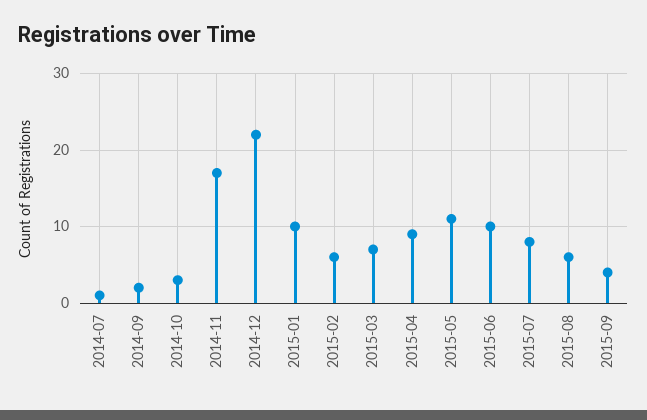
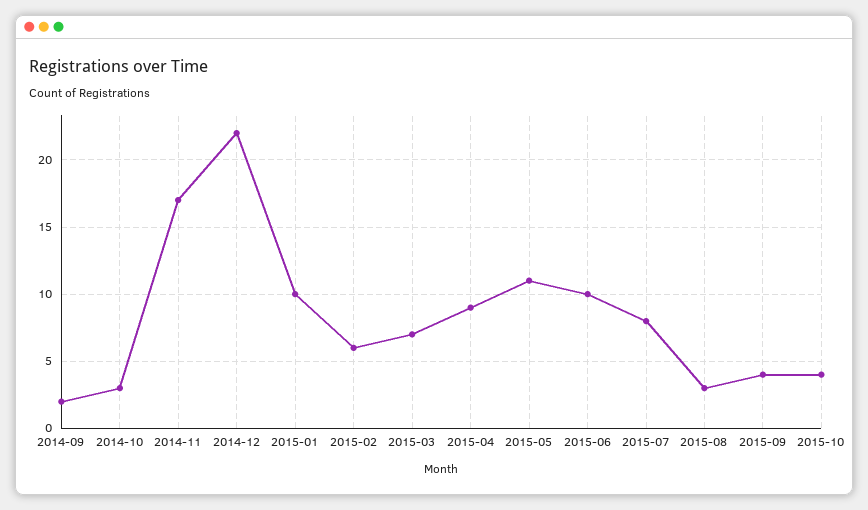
2014-07: 1 -> none
2015-08: 6 -> 3
2015-10: none -> 4

